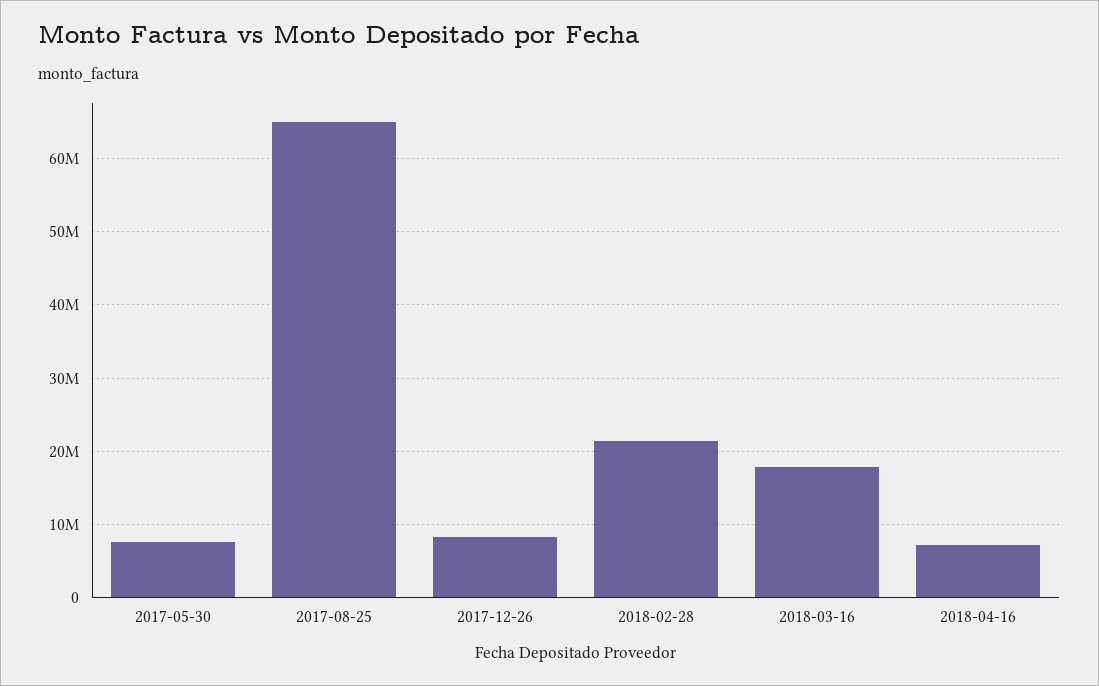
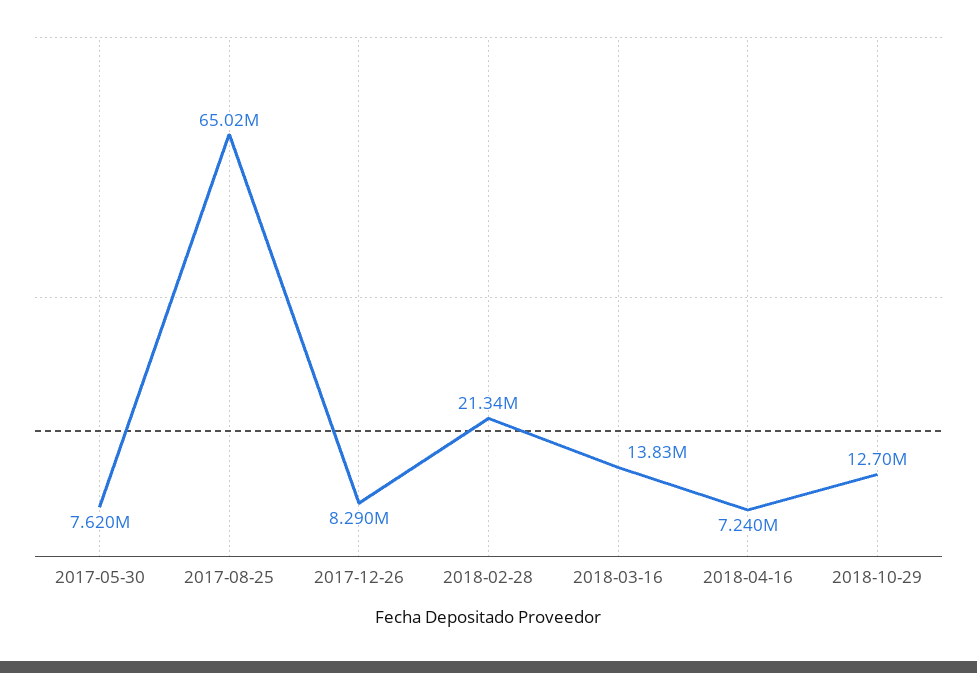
2018-03-16: 18000000 -> 13830000
2018-10-29: none -> 12700000

